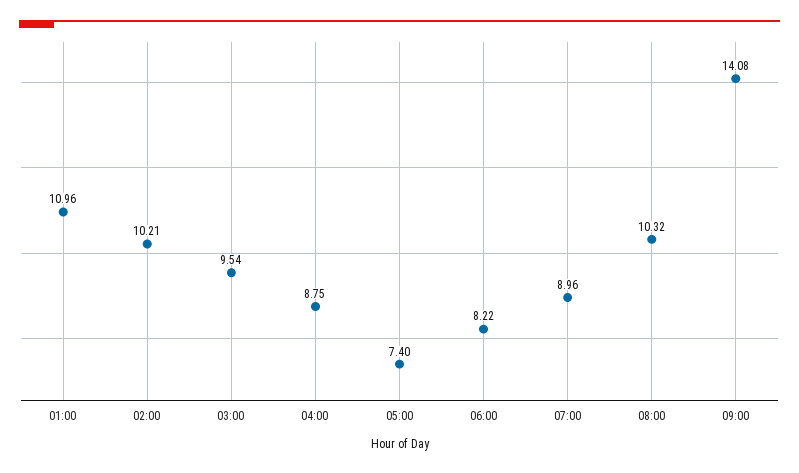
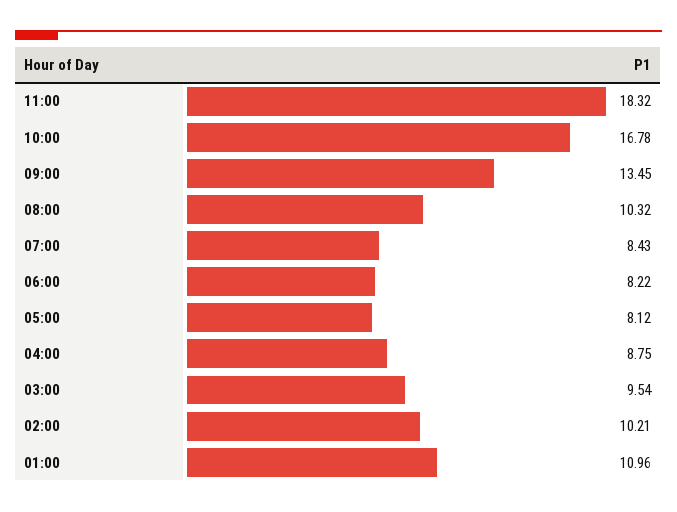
05:00: 7.4 -> 8.12
07:00: 8.96 -> 8.43
09:00: 14.08 -> 13.45
11:00: none -> 18.32
10:00: none -> 16.78

